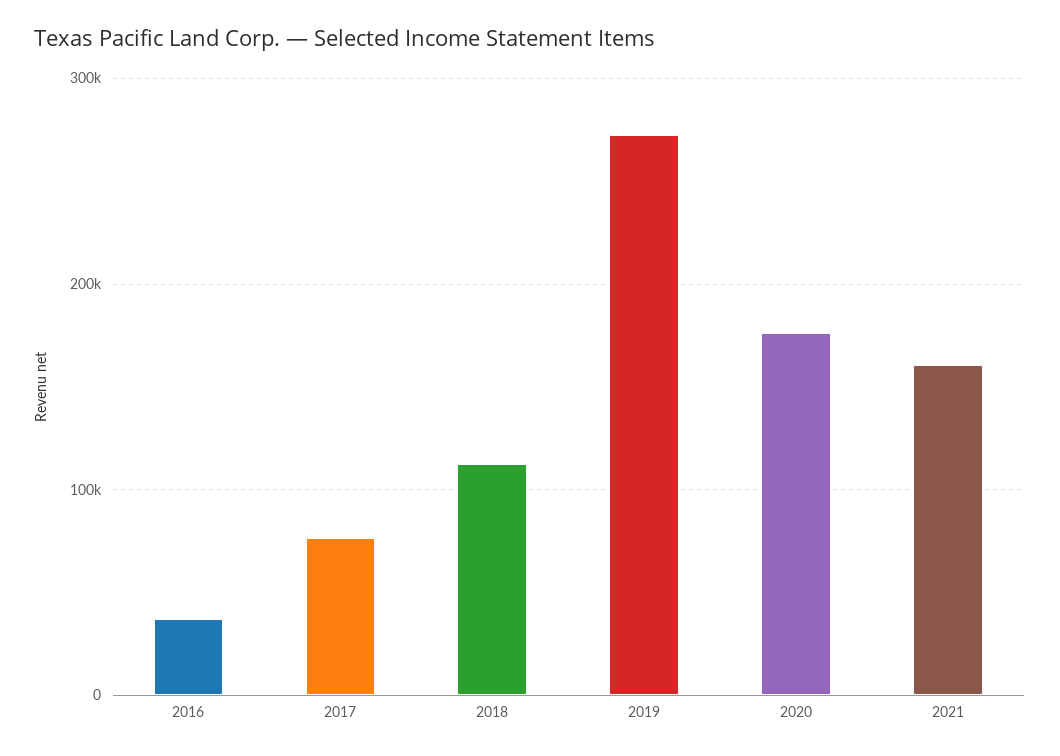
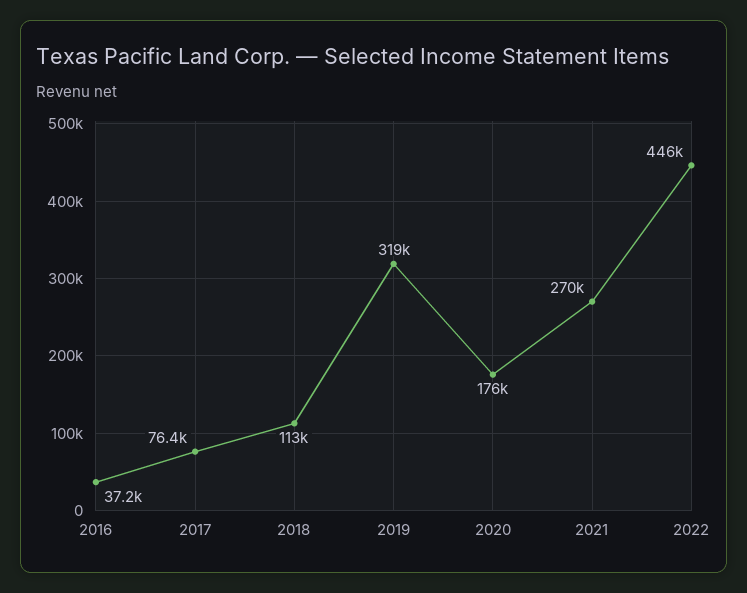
2019: 270000 -> 319000
2021: 160000 -> 270000
2022: none -> 446000

